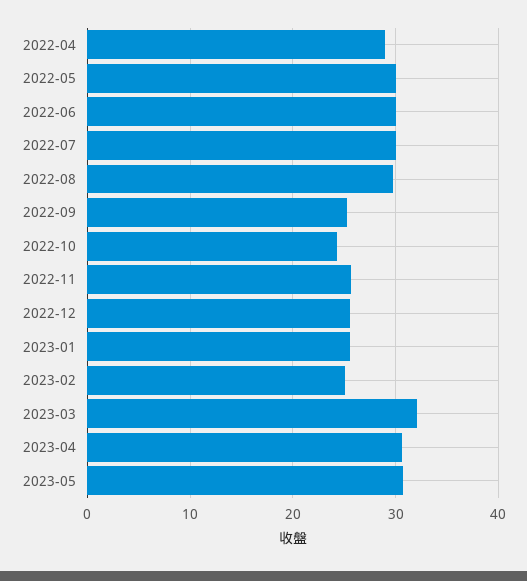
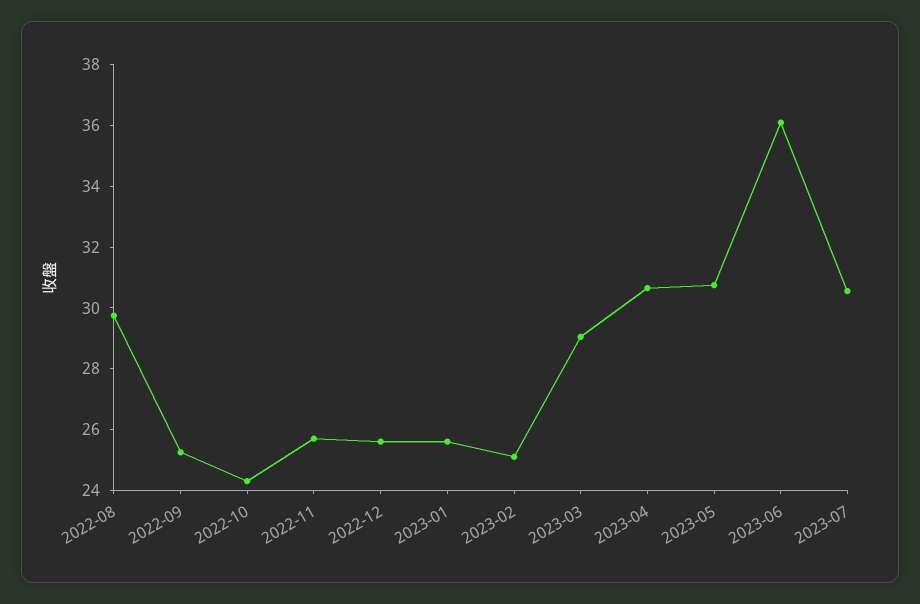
2022-04: 29 -> none
2022-05: 30 -> none
2022-06: 30 -> none
2022-07: 30 -> none
2023-03: 32 -> 29
2023-06: none -> 36
2023-07: none -> 30.5

